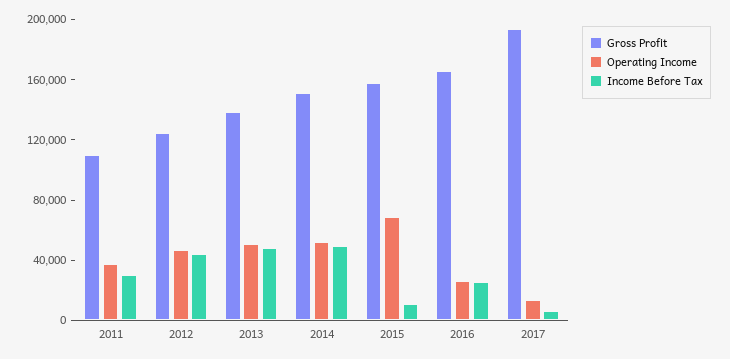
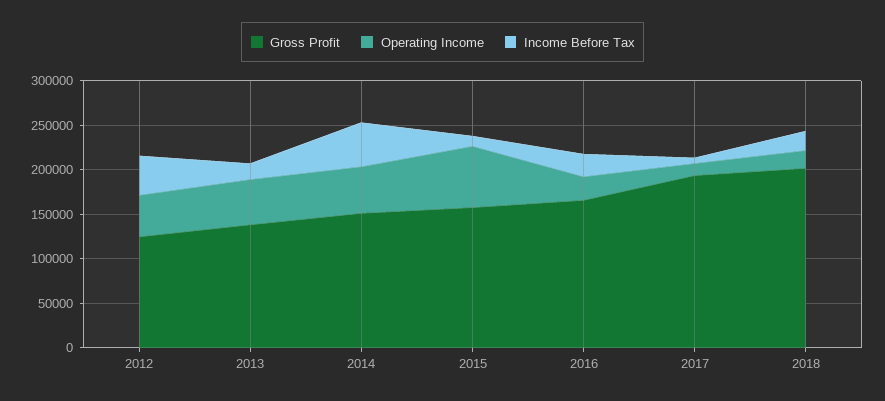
Gross Profit, 2011: 110000 -> none
Operating Income, 2011: 40000 -> none
Income Before Tax, 2011: 30000 -> none
Income Before Tax, 2013: 50000 -> 20000
Gross Profit, 2018: none -> 200000
Operating Income, 2018: none -> 20000
Income Before Tax, 2018: none -> 20000

